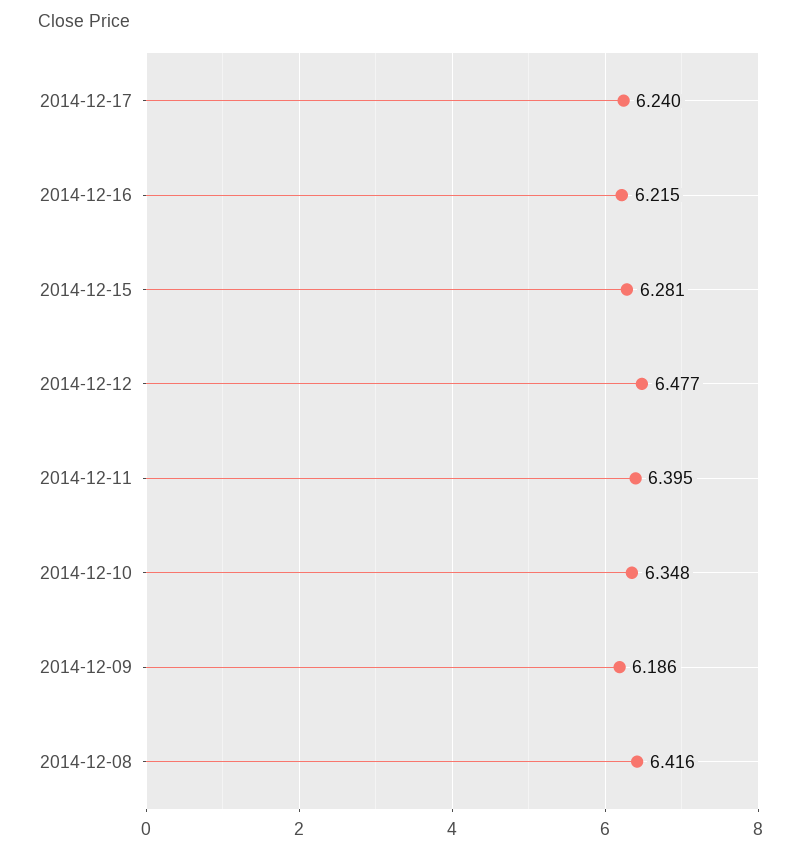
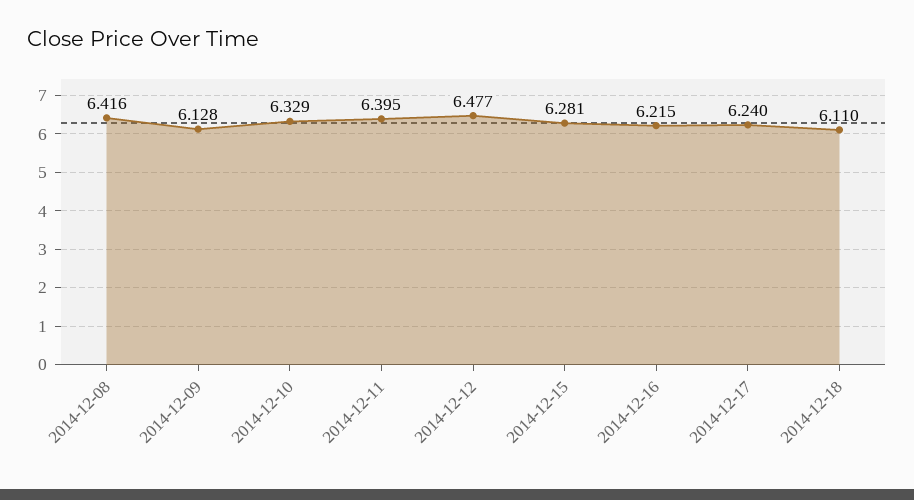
2014-12-10: 6.348 -> 6.329
2014-12-09: 6.186 -> 6.128
2014-12-18: none -> 6.11

